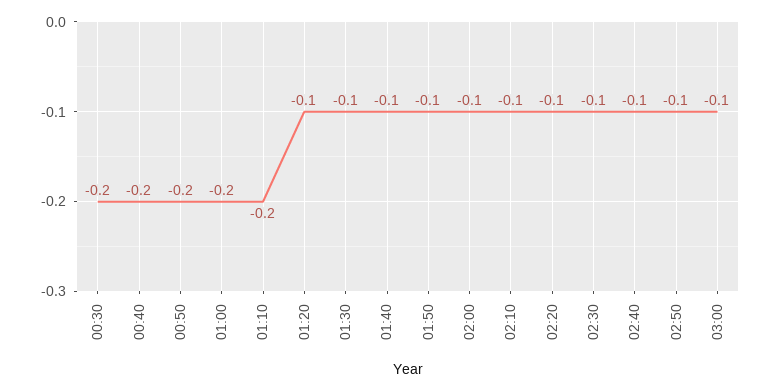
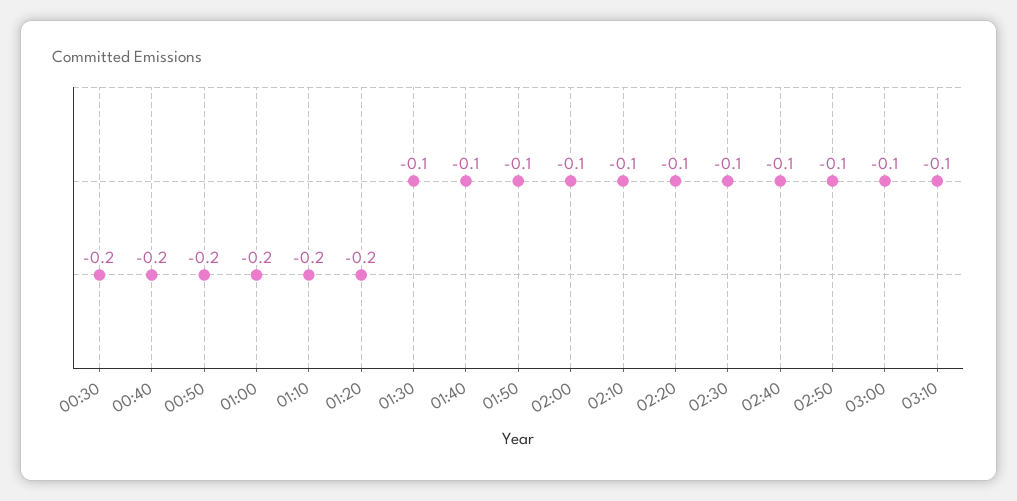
01:20: -0.1 -> -0.2
03:10: none -> -0.1

